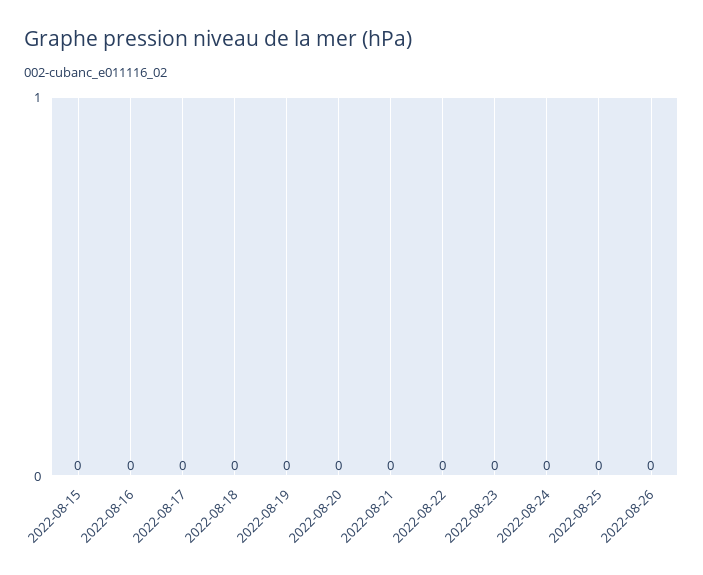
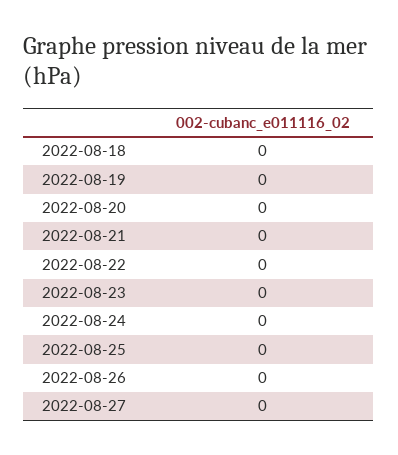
2022-08-15: 0 -> none
2022-08-16: 0 -> none
2022-08-17: 0 -> none
2022-08-27: none -> 0

